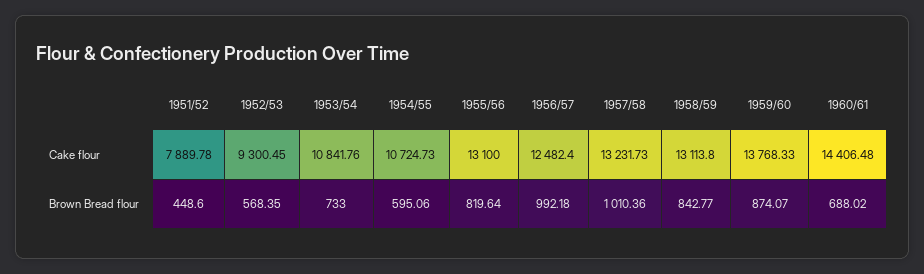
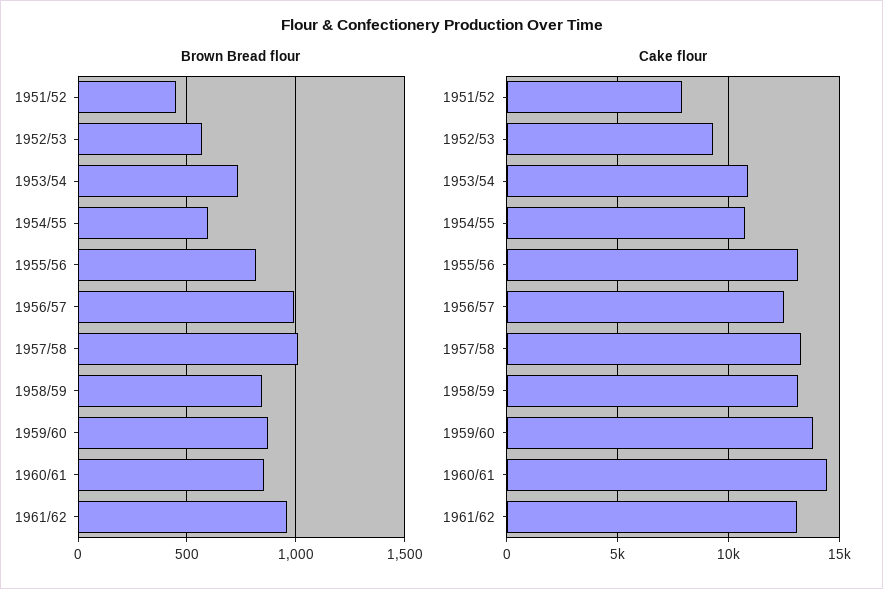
Brown Bread flour, 1960/61: 688.02 -> 850
Brown Bread flour, 1961/62: none -> 950
Cake flour, 1961/62: none -> 13000

